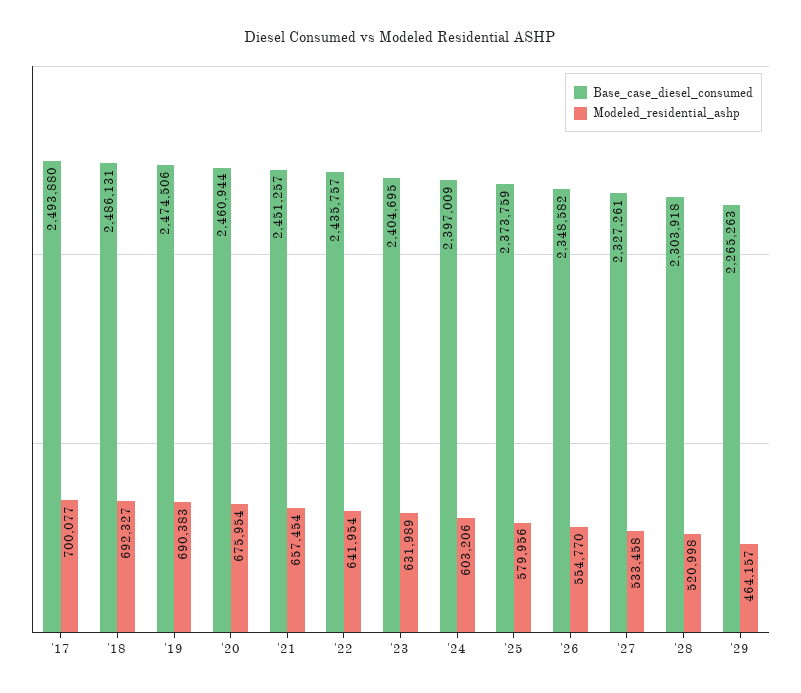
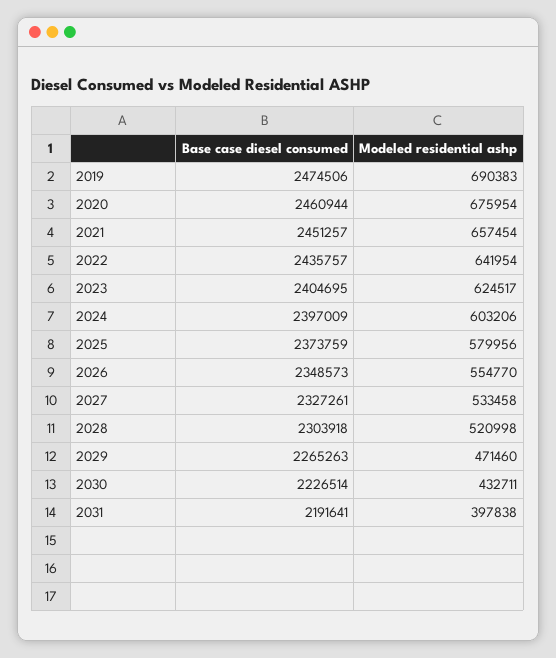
Base_case_diesel_consumed, '17: 2493880 -> none
Modeled_residential_ashp, '17: 700077 -> none
Base_case_diesel_consumed, '18: 2486131 -> none
Modeled_residential_ashp, '18: 692327 -> none
Modeled_residential_ashp, '23: 631989 -> 624517
Base_case_diesel_consumed, '26: 2348582 -> 2348573
Modeled_residential_ashp, '29: 464157 -> 471460
Base_case_diesel_consumed, 2030: none -> 2226514
Modeled_residential_ashp, 2030: none -> 432711
Base_case_diesel_consumed, 2031: none -> 2191641
Modeled_residential_ashp, 2031: none -> 397838

